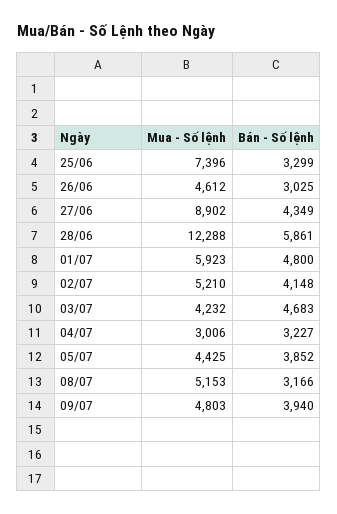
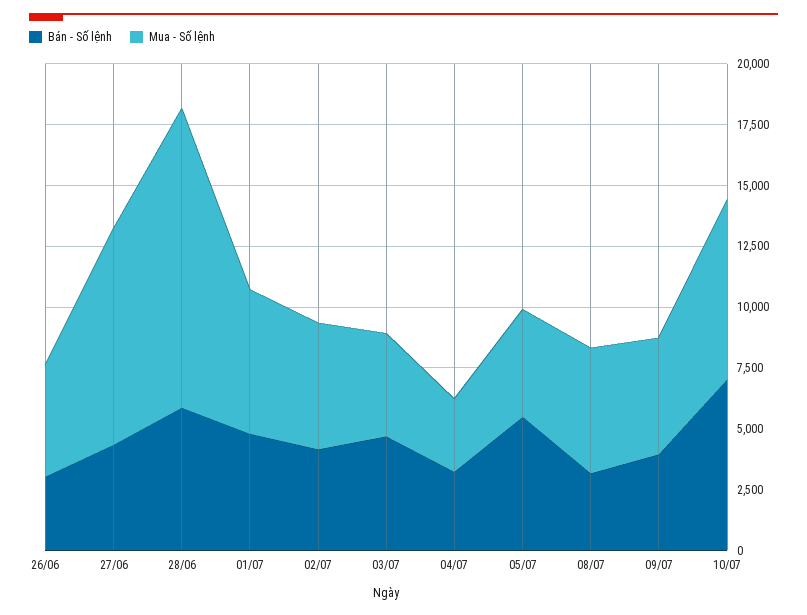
Mua - Số lệnh, 25/06: 7396 -> none
Bán - Số lệnh, 25/06: 3299 -> none
Bán - Số lệnh, 05/07: 3852 -> 5500
Bán - Số lệnh, 10/07: none -> 7000
Mua - Số lệnh, 10/07: none -> 7500

